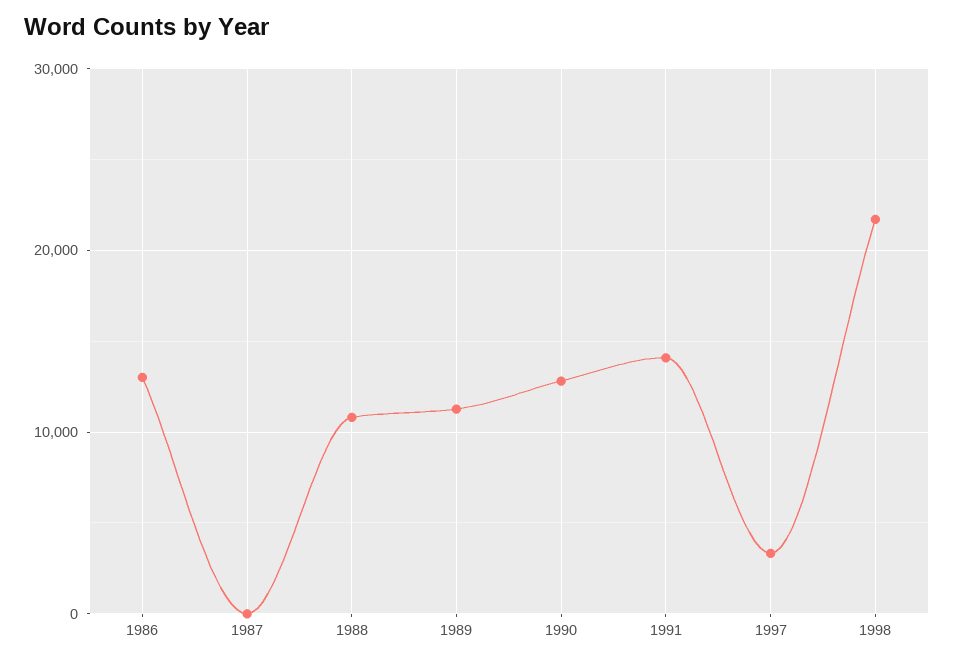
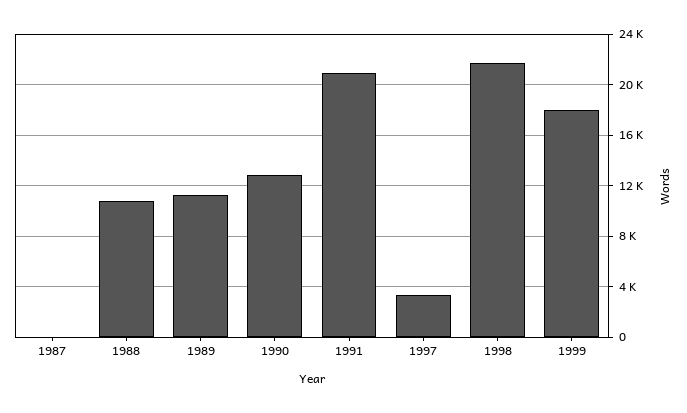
1986: 13000 -> none
1991: 14000 -> 21000
1999: none -> 18000

